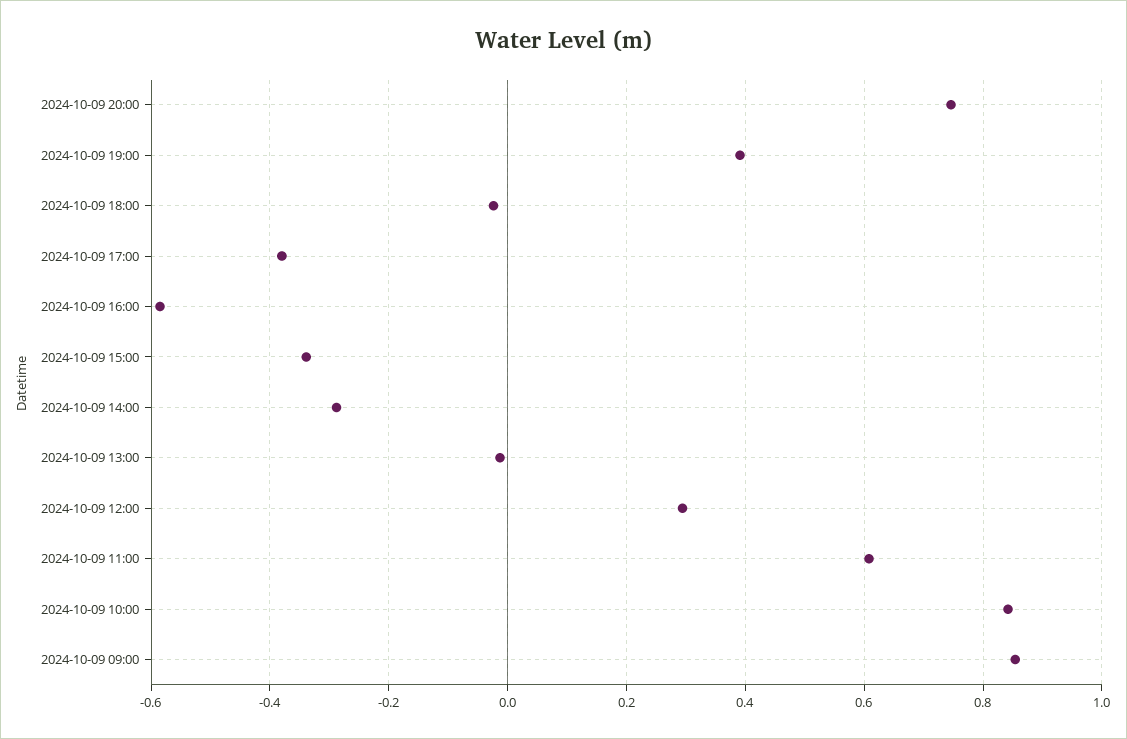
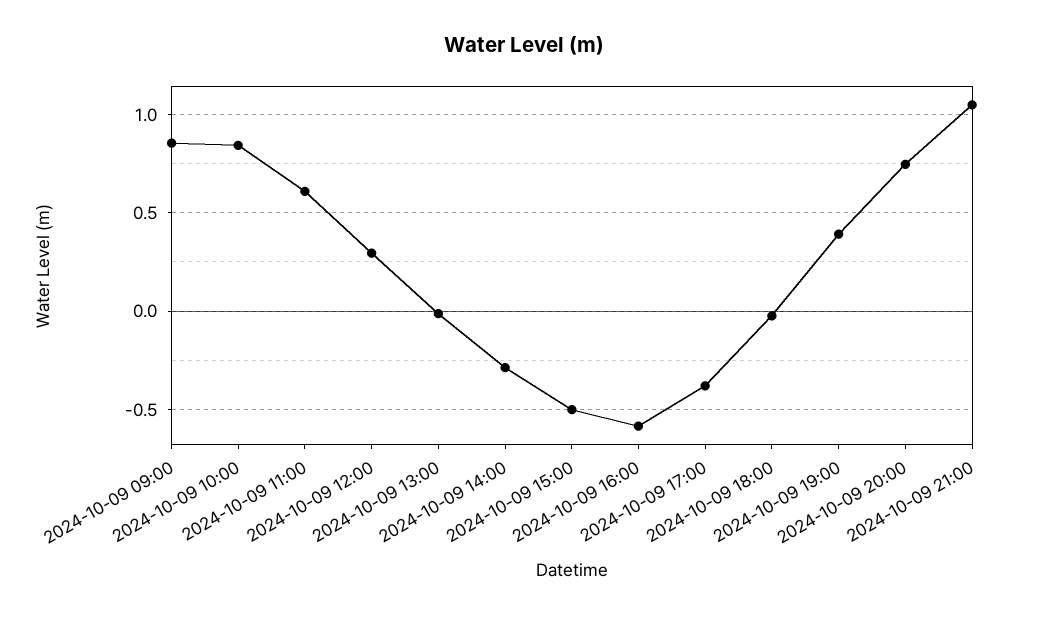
2024-10-09 15:00: -0.34 -> -0.5
2024-10-09 21:00: none -> 1.05

